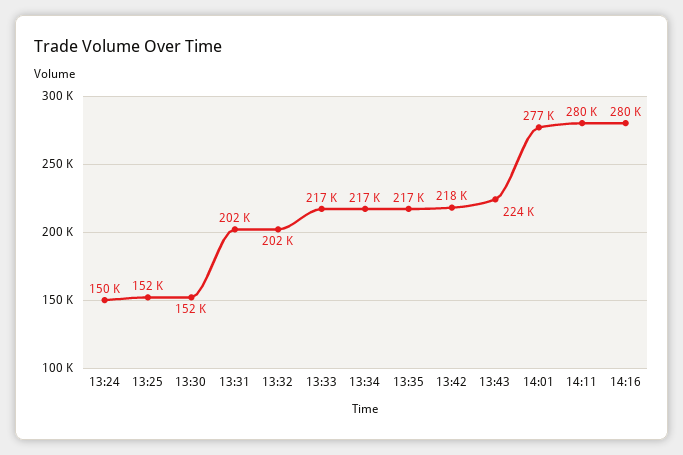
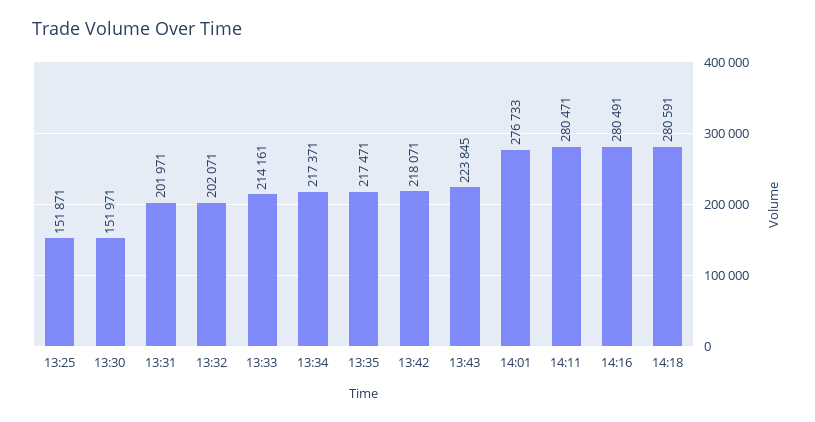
13:24: 150000 -> none
13:33: 217000 -> 214161
14:18: none -> 280591

